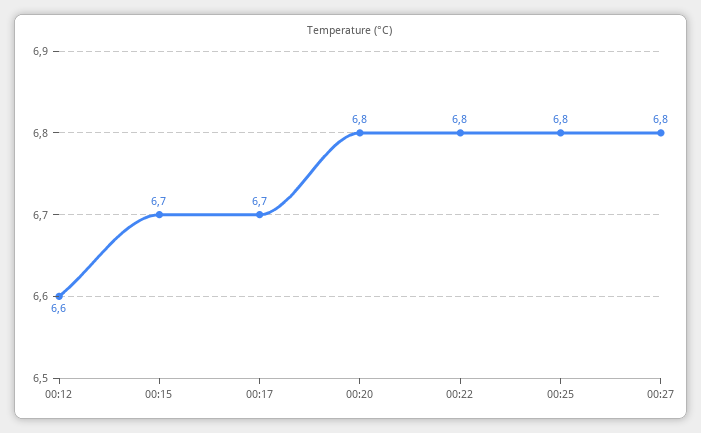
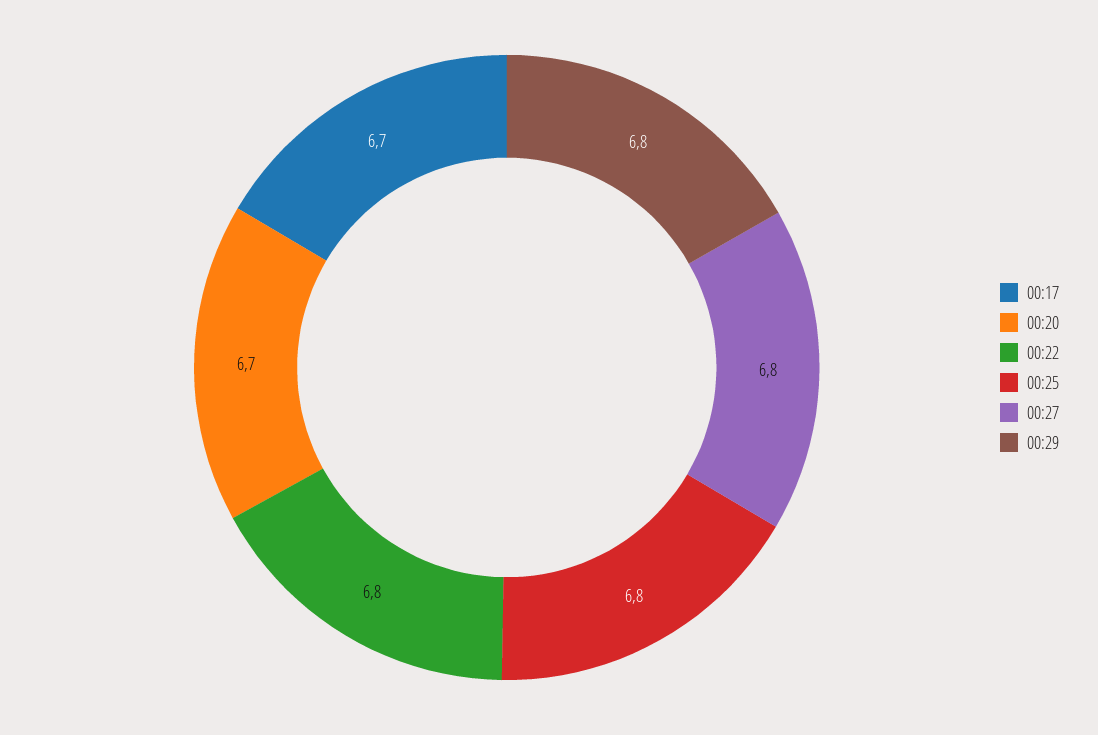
00:12: 6.6 -> none
00:15: 6.7 -> none
00:20: 6.8 -> 6.7
00:29: none -> 6.8

